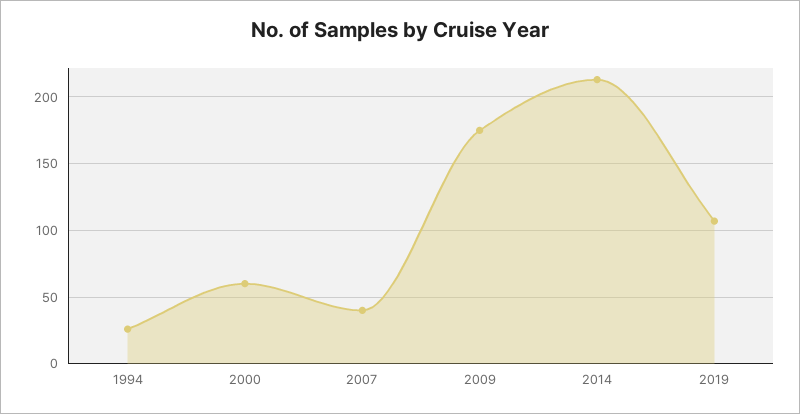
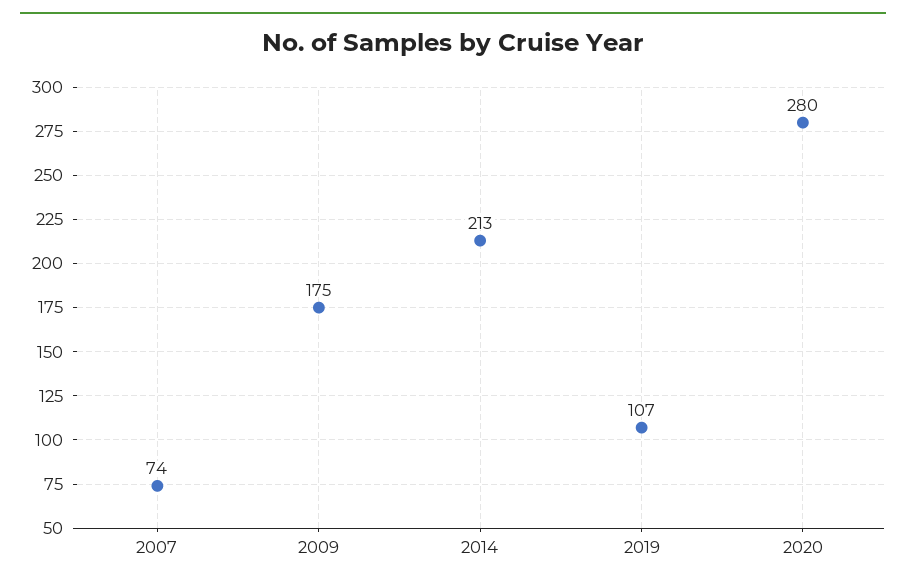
1994: 25 -> none
2000: 60 -> none
2007: 40 -> 74
2020: none -> 280

